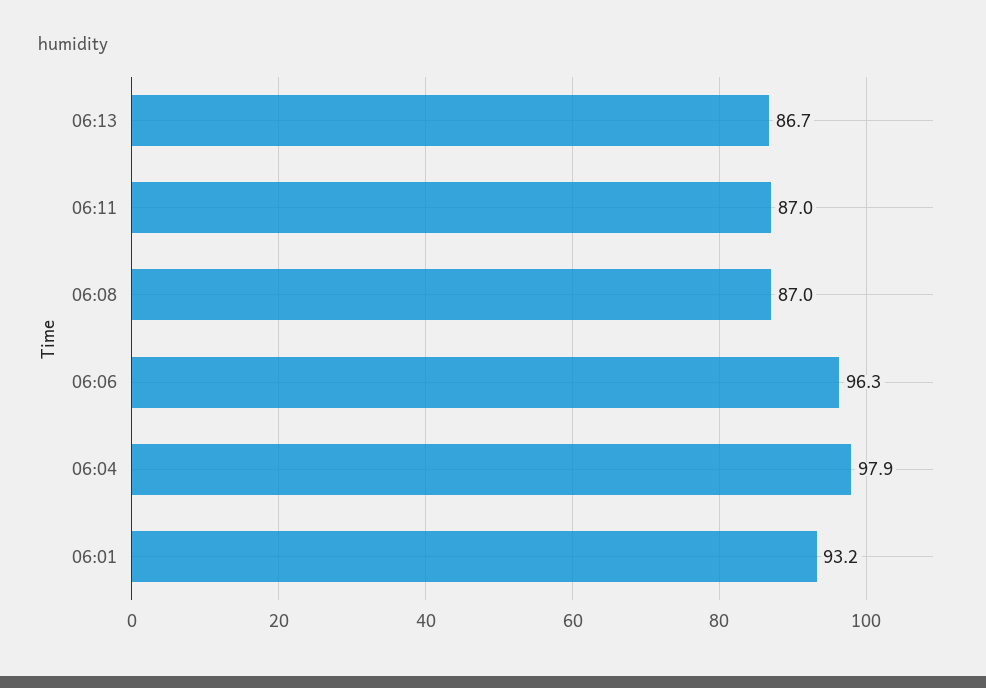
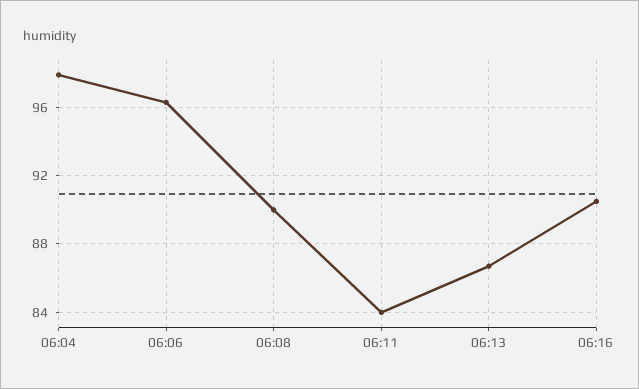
06:11: 87 -> 84
06:08: 87 -> 90
06:01: 93.2 -> none
06:16: none -> 90.5

